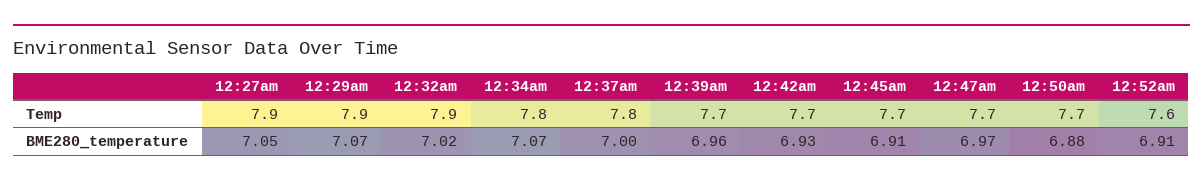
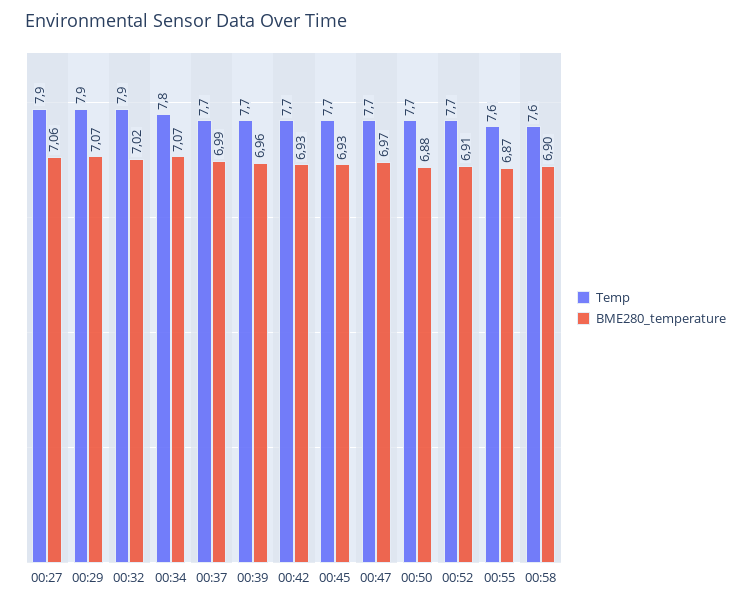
Temp, 12:37am: 7.8 -> 7.7
Temp, 12:52am: 7.6 -> 7.7
BME280_temperature, 12:27am: 7.05 -> 7.06
BME280_temperature, 12:37am: 7 -> 6.99
BME280_temperature, 12:45am: 6.91 -> 6.93
Temp, 00:55: none -> 7.6
BME280_temperature, 00:55: none -> 6.87
Temp, 00:58: none -> 7.6
BME280_temperature, 00:58: none -> 6.9

